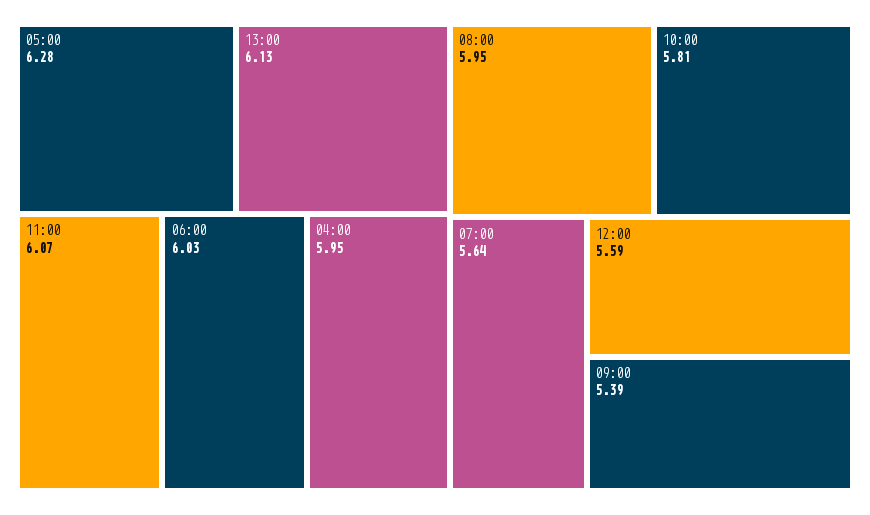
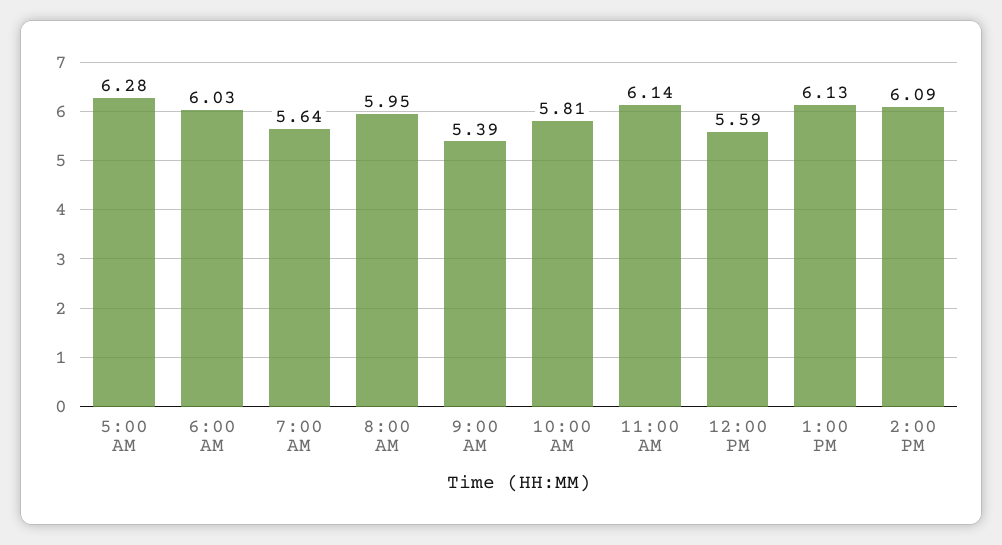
11:00: 6.07 -> 6.14
04:00: 5.95 -> none
2:00 PM: none -> 6.09

